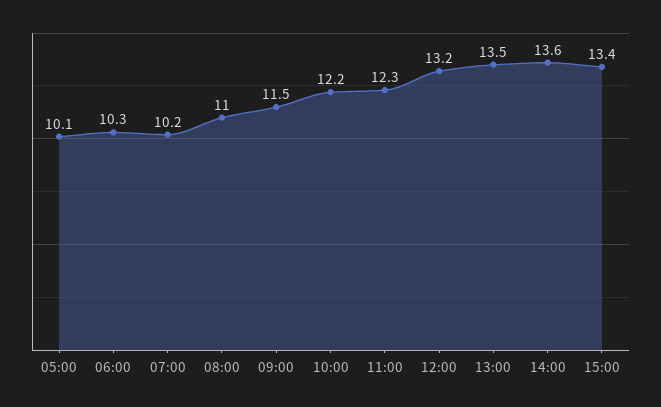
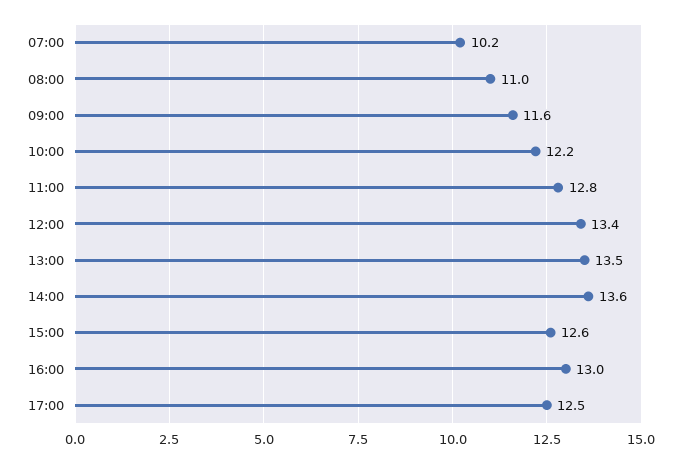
05:00: 10.1 -> none
06:00: 10.3 -> none
09:00: 11.5 -> 11.6
11:00: 12.3 -> 12.8
12:00: 13.2 -> 13.4
15:00: 13.4 -> 12.6
16:00: none -> 13
17:00: none -> 12.5

